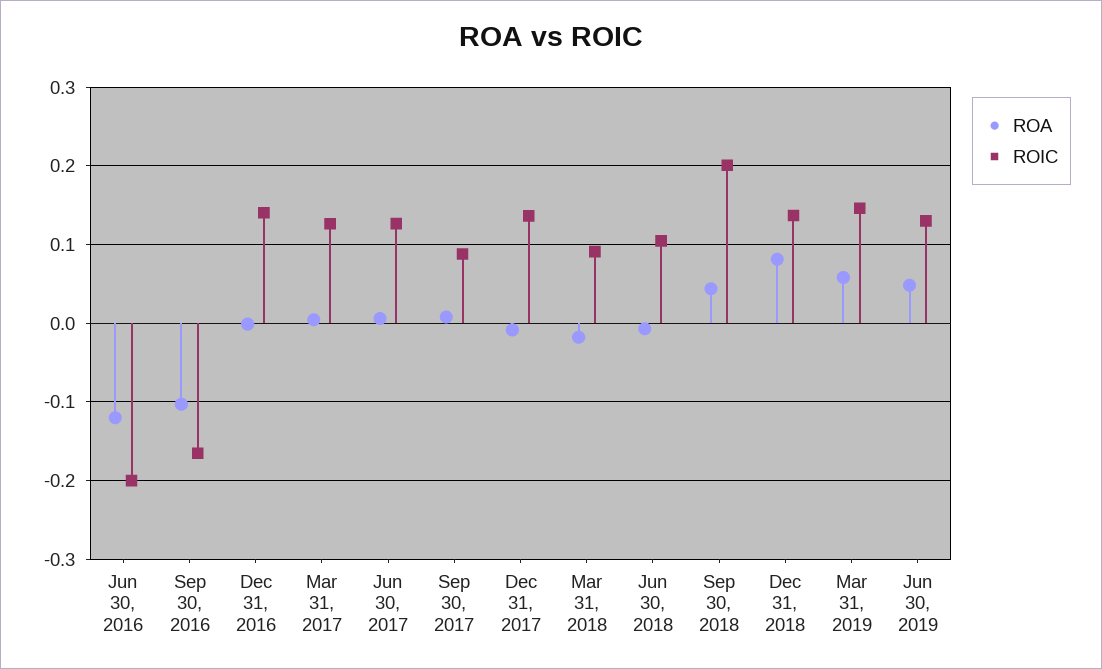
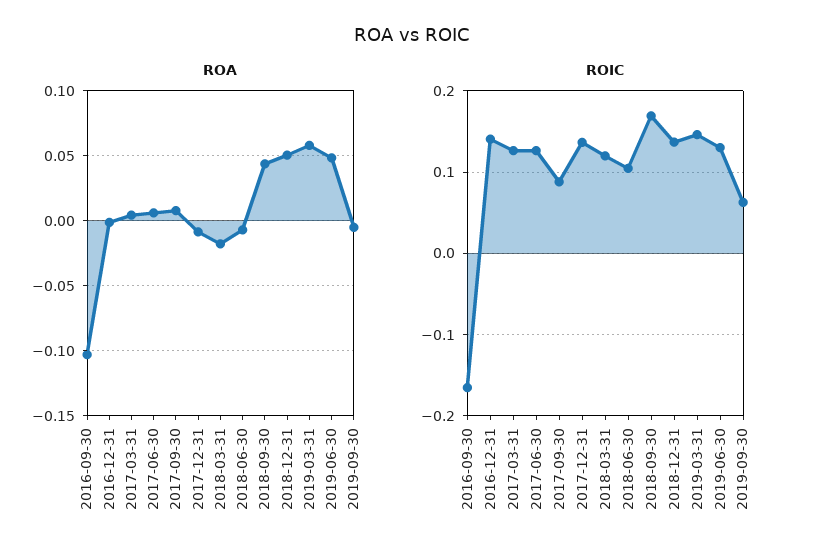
ROA, Jun 30, 2016: -0.12 -> none
ROIC, Jun 30, 2016: -0.2 -> none
ROIC, Mar 31, 2018: 0.09 -> 0.12
ROIC, Sep 30, 2018: 0.2 -> 0.17
ROA, Dec 31, 2018: 0.08 -> 0.05
ROA, 2019-09-30: none -> -0.005
ROIC, 2019-09-30: none -> 0.06

